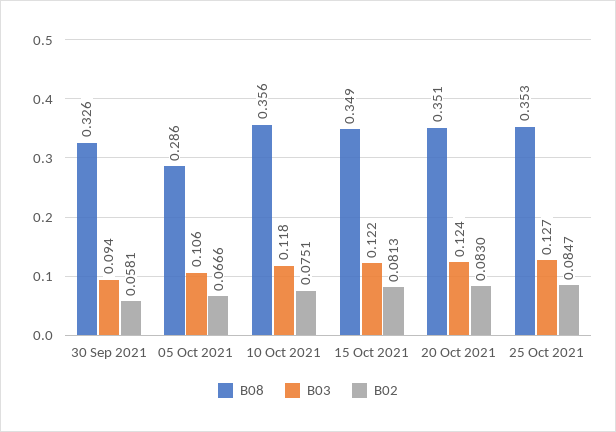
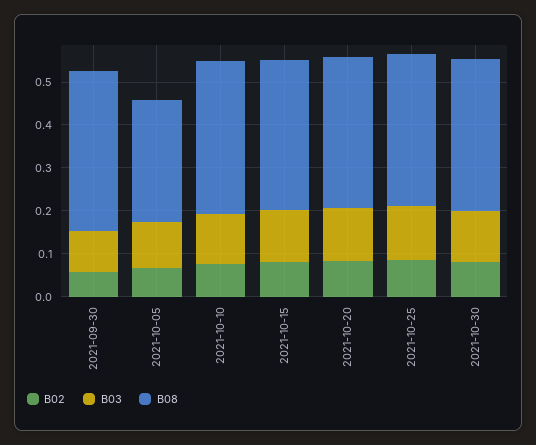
B08, 30 Sep 2021: 0.326 -> 0.38
B02, 2021-10-30: none -> 0.08
B03, 2021-10-30: none -> 0.12
B08, 2021-10-30: none -> 0.36

